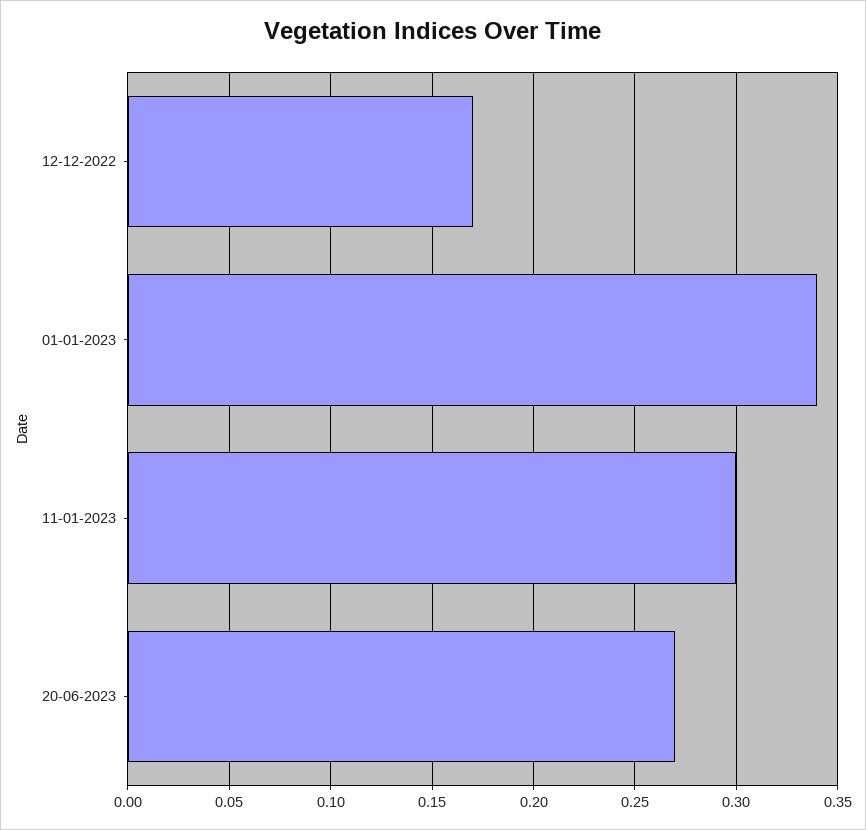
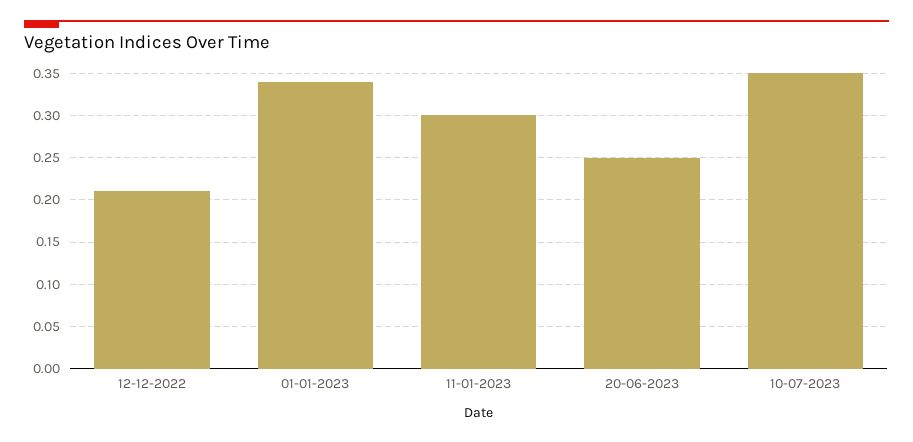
12-12-2022: 0.17 -> 0.21
20-06-2023: 0.27 -> 0.25
10-07-2023: none -> 0.35

